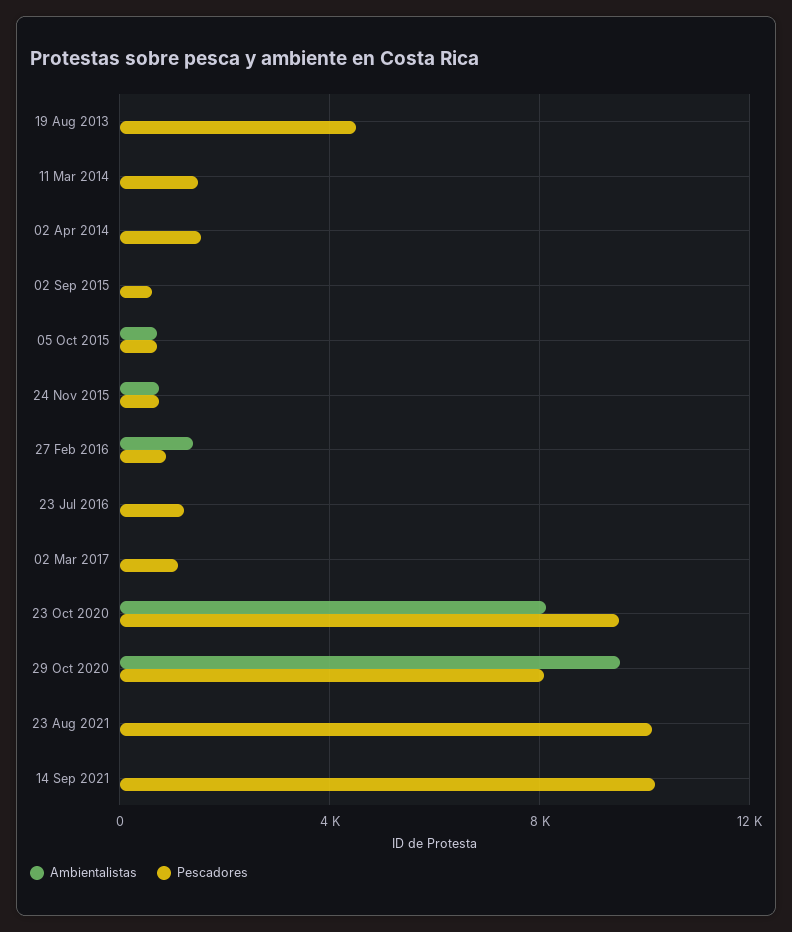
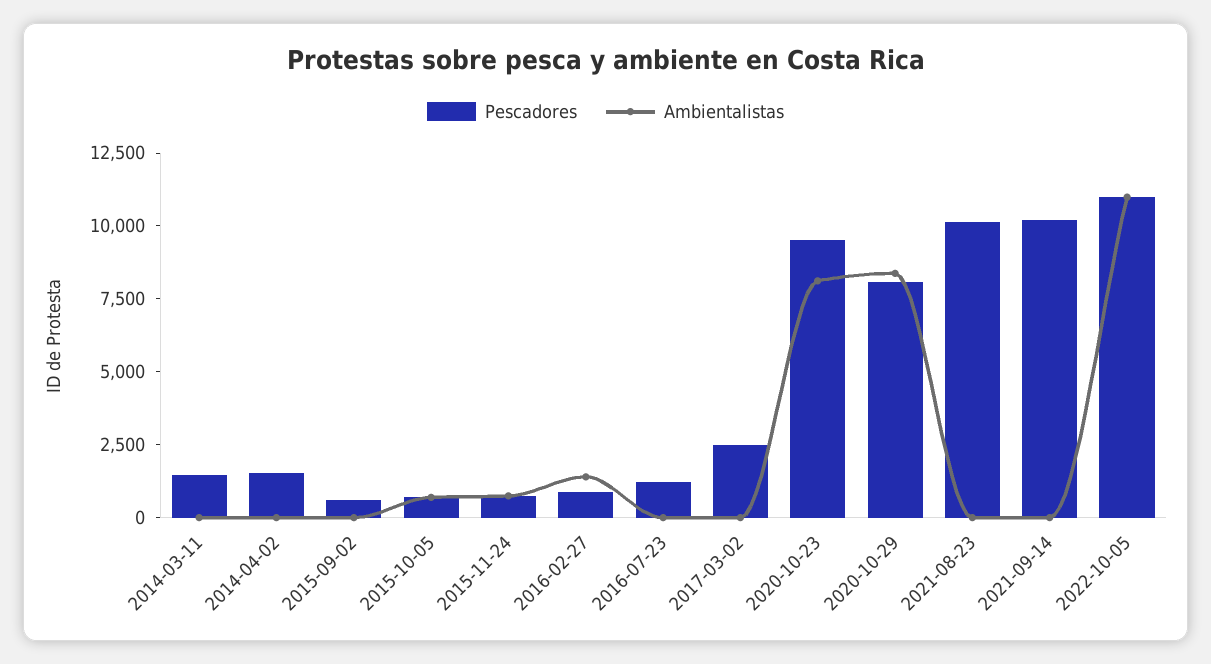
Ambientalistas, 19 Aug 2013: 0 -> none
Pescadores, 19 Aug 2013: 4500 -> none
Pescadores, 02 Mar 2017: 1000 -> 2500
Ambientalistas, 29 Oct 2020: 9500 -> 8500
Pescadores, 2022-10-05: none -> 11000
Ambientalistas, 2022-10-05: none -> 11000

